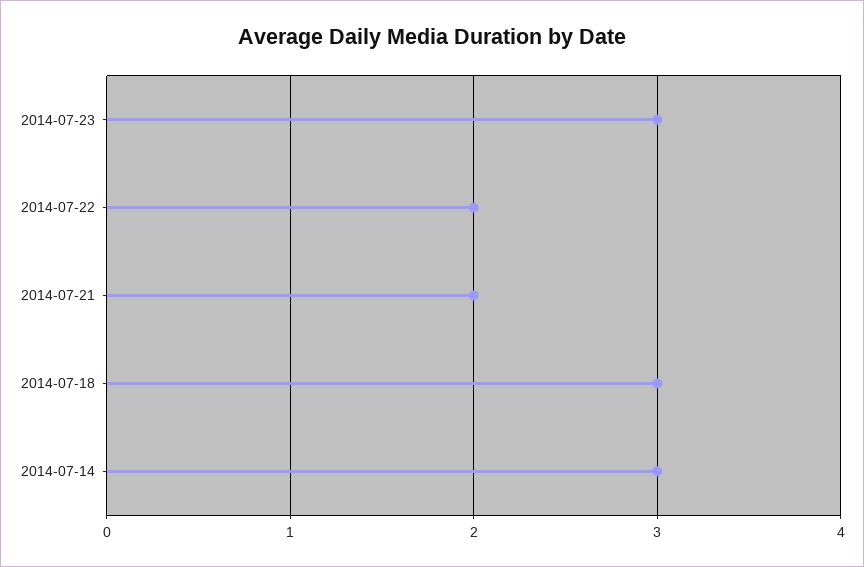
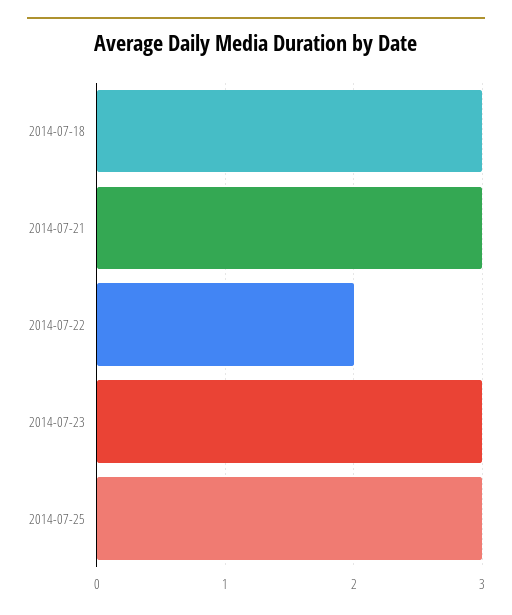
2014-07-21: 2 -> 3
2014-07-14: 3 -> none
2014-07-25: none -> 3

